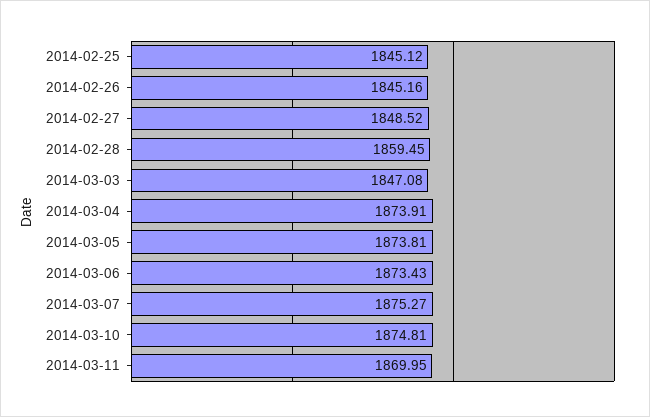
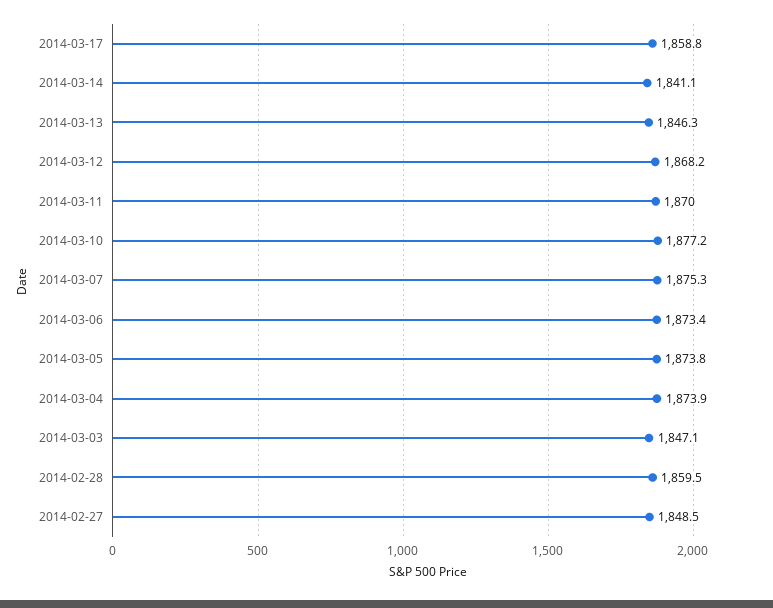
2014-02-25: 1845.12 -> none
2014-02-26: 1845.16 -> none
2014-03-10: 1874.81 -> 1877.2
2014-03-17: none -> 1858.8
2014-03-14: none -> 1841.1
2014-03-13: none -> 1846.3
2014-03-12: none -> 1868.2

